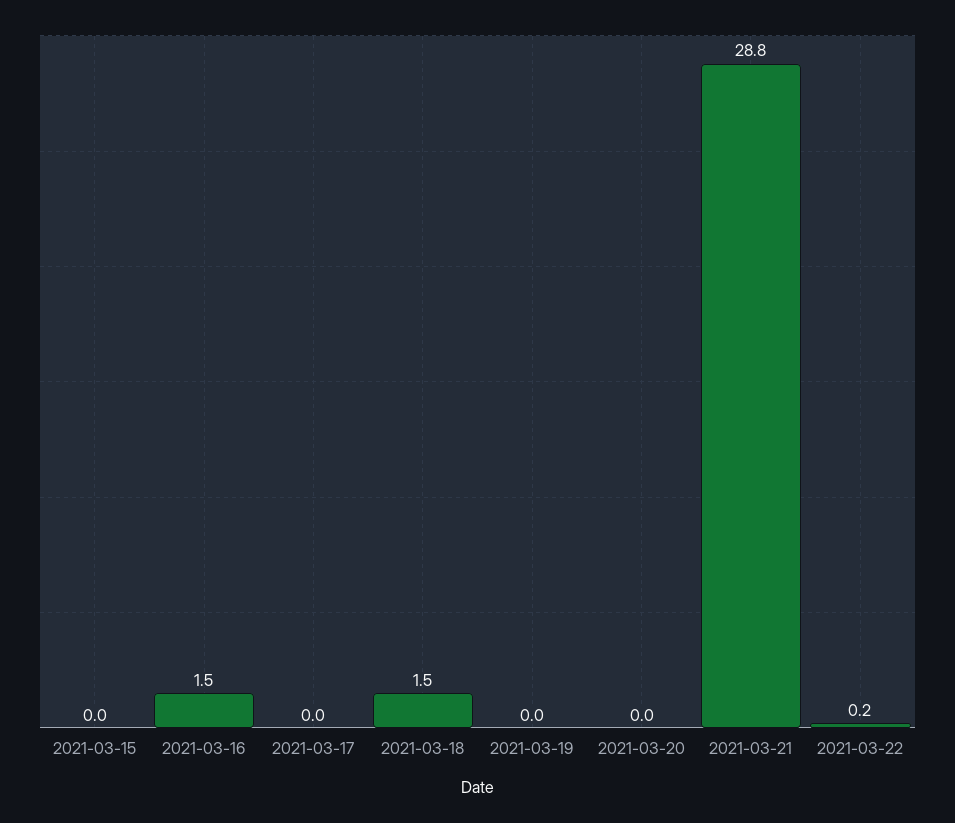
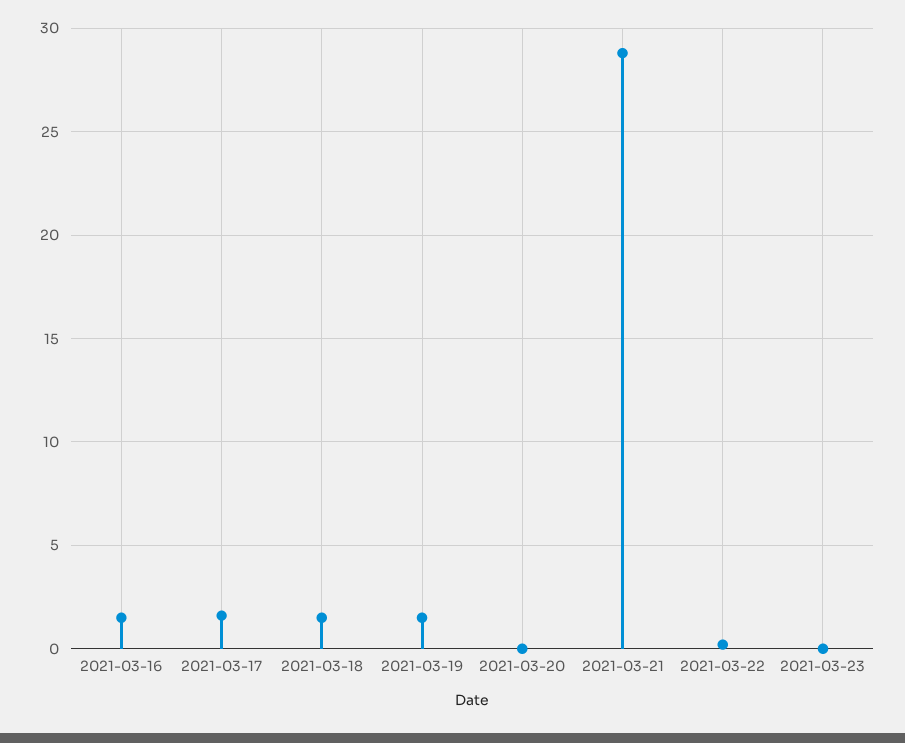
2021-03-15: 0 -> none
2021-03-17: 0 -> 1.5
2021-03-19: 0 -> 1.5
2021-03-23: none -> 0

